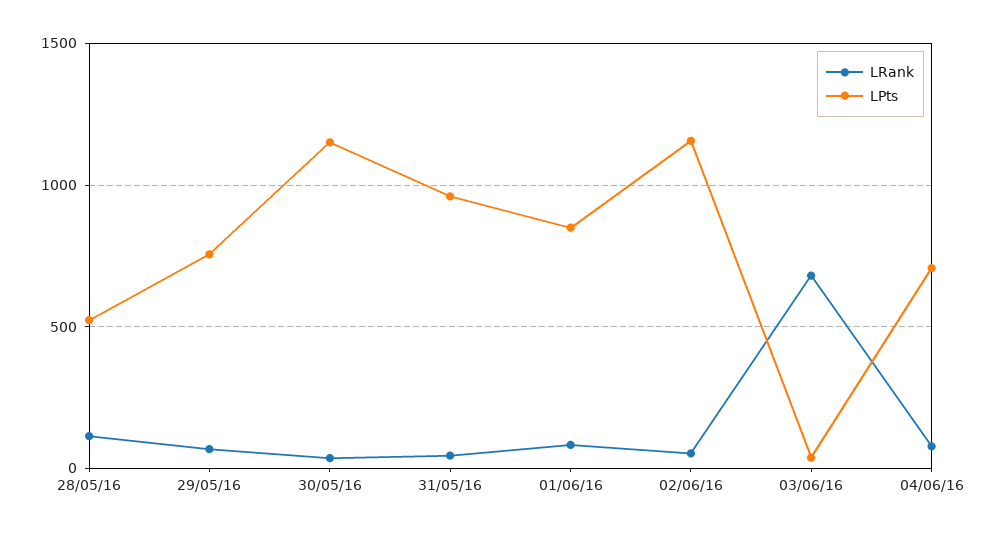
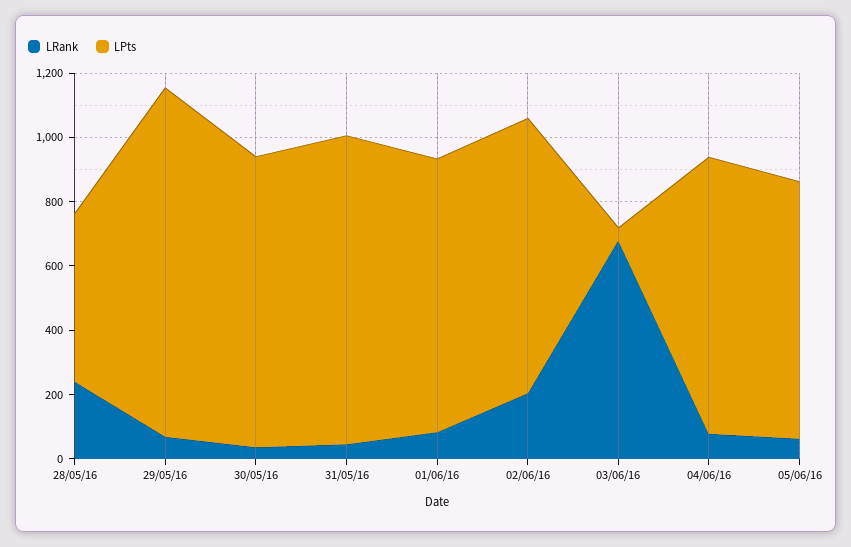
LRank, 28/05/16: 100 -> 250
LPts, 29/05/16: 750 -> 1100
LPts, 30/05/16: 1150 -> 900
LRank, 02/06/16: 50 -> 200
LPts, 02/06/16: 1150 -> 850
LPts, 04/06/16: 700 -> 850
LRank, 05/06/16: none -> 50
LPts, 05/06/16: none -> 800

